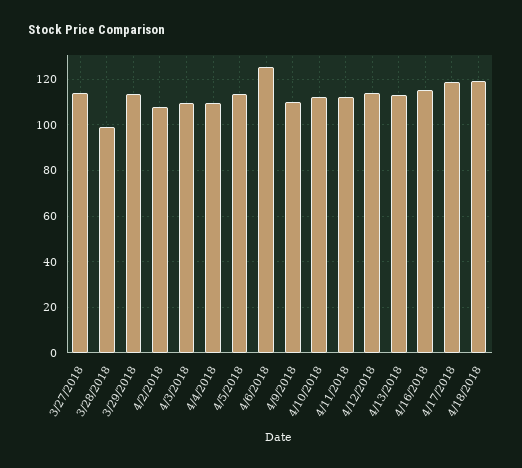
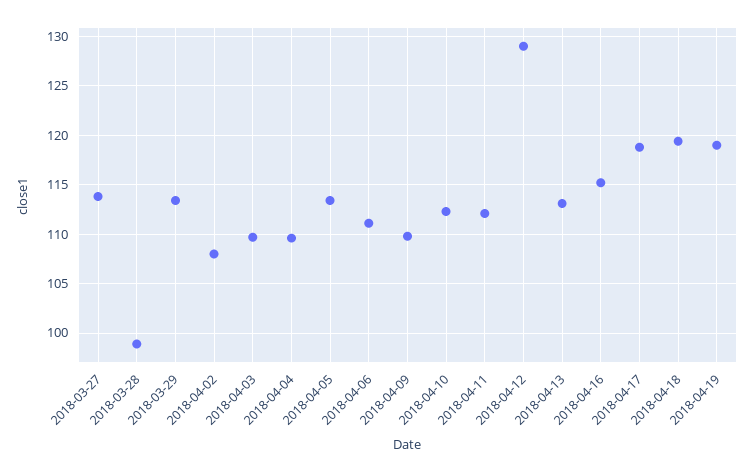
4/6/2018: 125 -> 111
4/12/2018: 115 -> 129
2018-04-19: none -> 119

